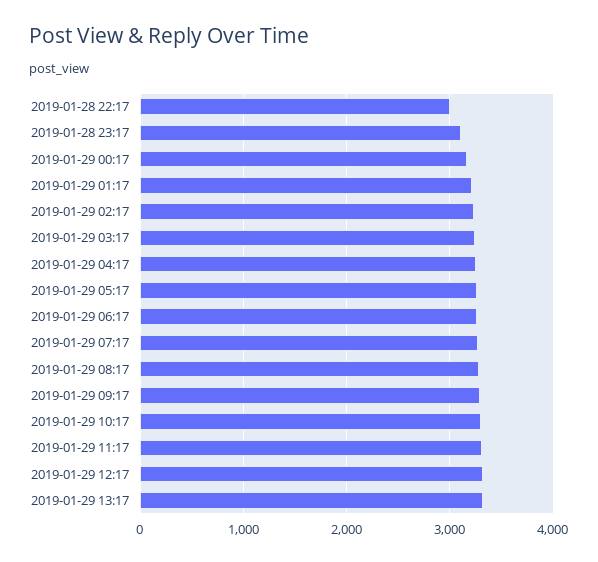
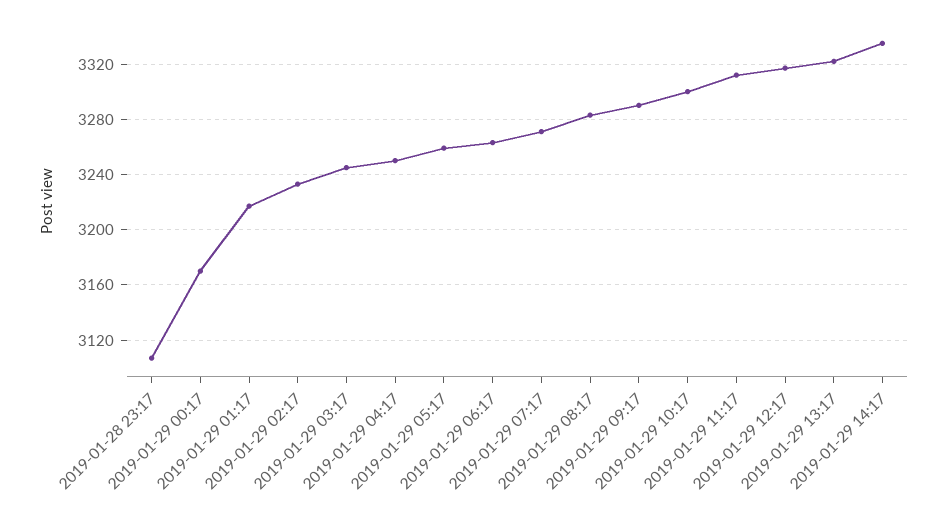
2019-01-28 22:17: 3000 -> none
2019-01-29 14:17: none -> 3335

